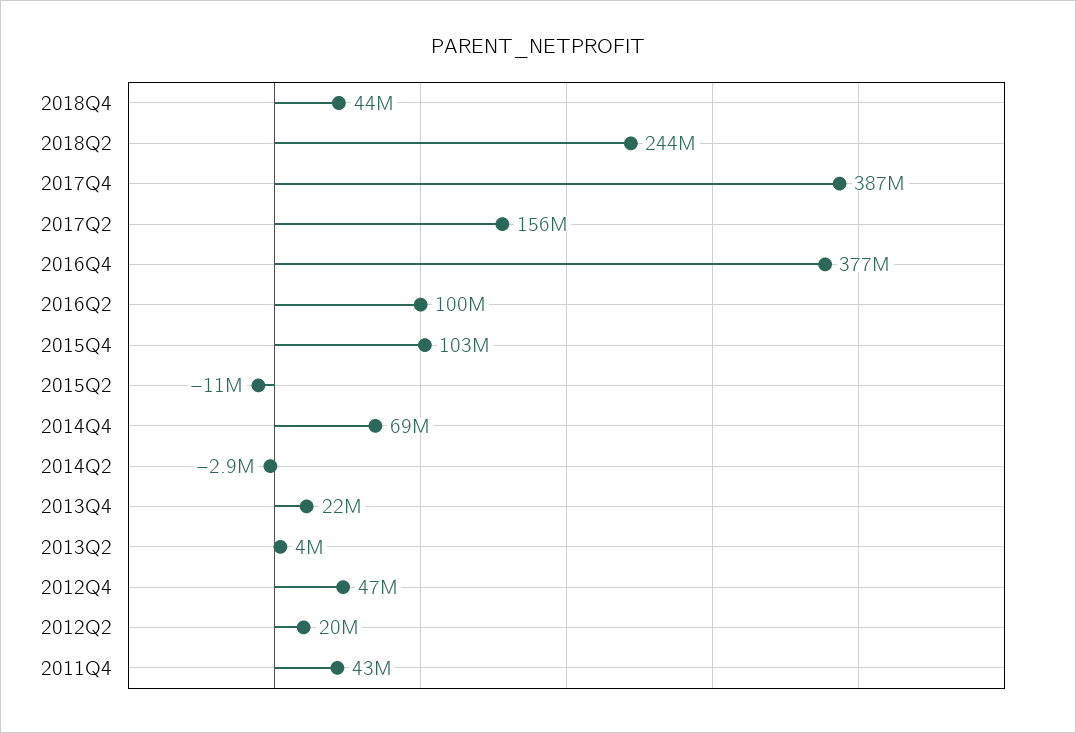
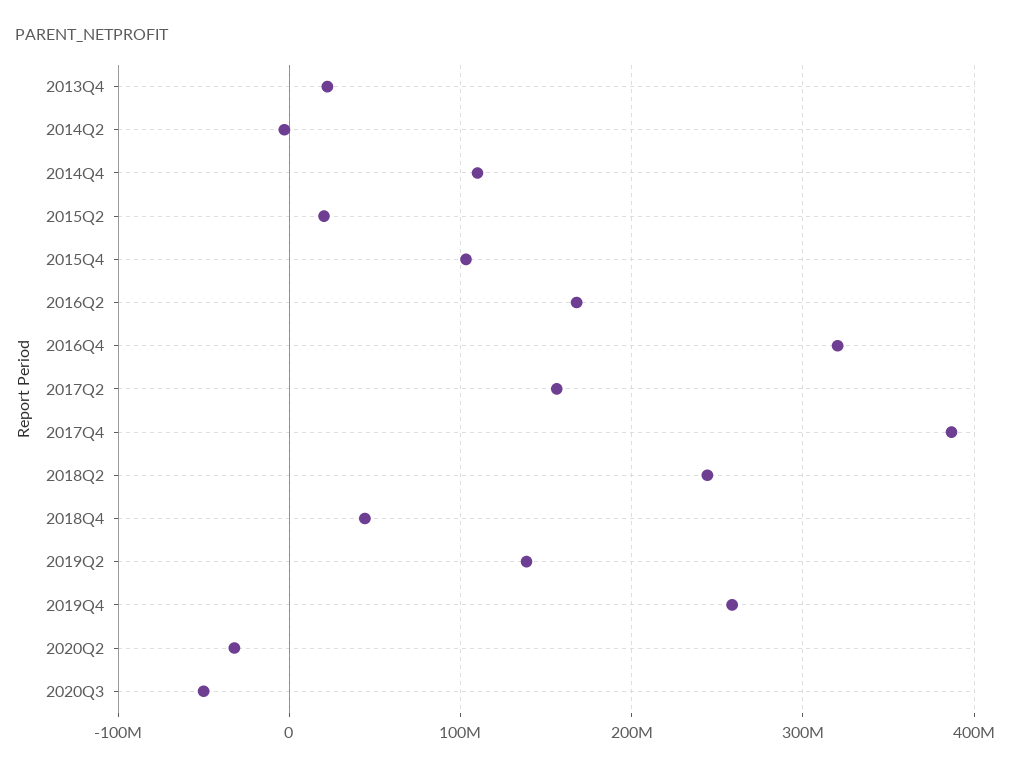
2016Q4: 377000000 -> 320000000
2016Q2: 100000000 -> 170000000
2015Q2: -11000000 -> 20000000
2014Q4: 69000000 -> 110000000
2013Q2: 4000000 -> none
2012Q4: 47000000 -> none
2012Q2: 20000000 -> none
2011Q4: 43000000 -> none
2019Q2: none -> 140000000
2019Q4: none -> 260000000
2020Q2: none -> -30000000
2020Q3: none -> -50000000

